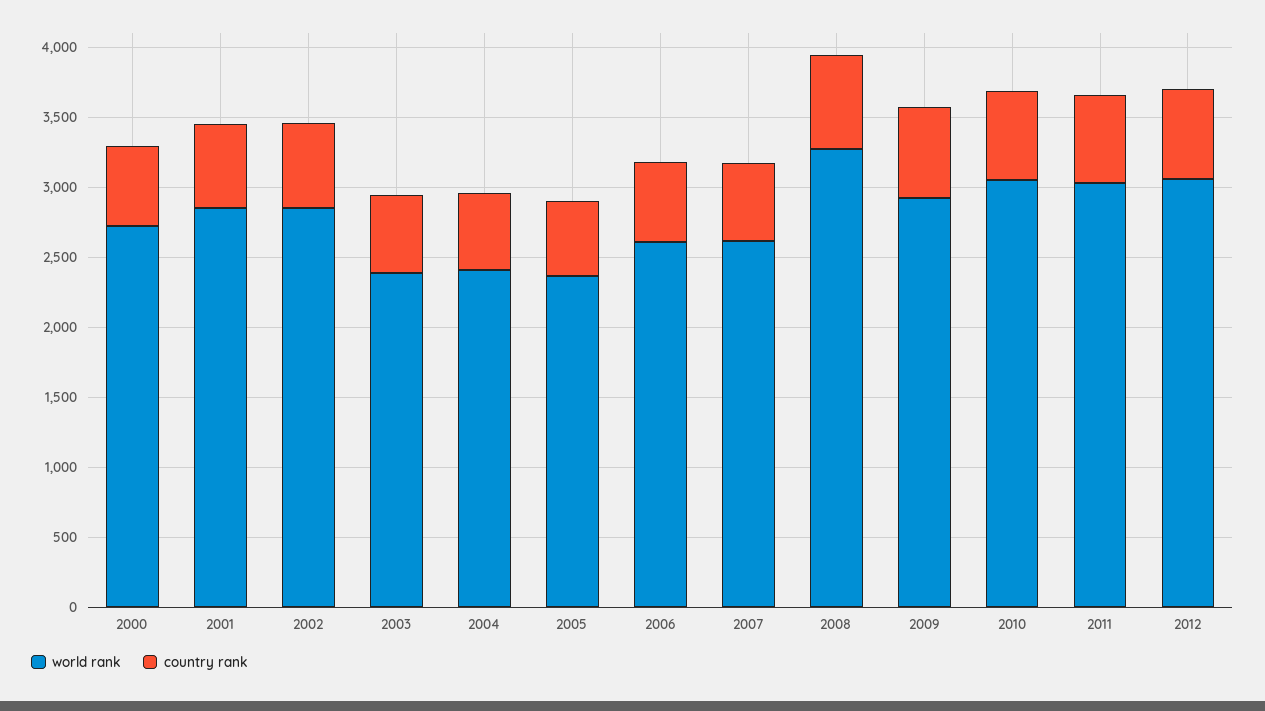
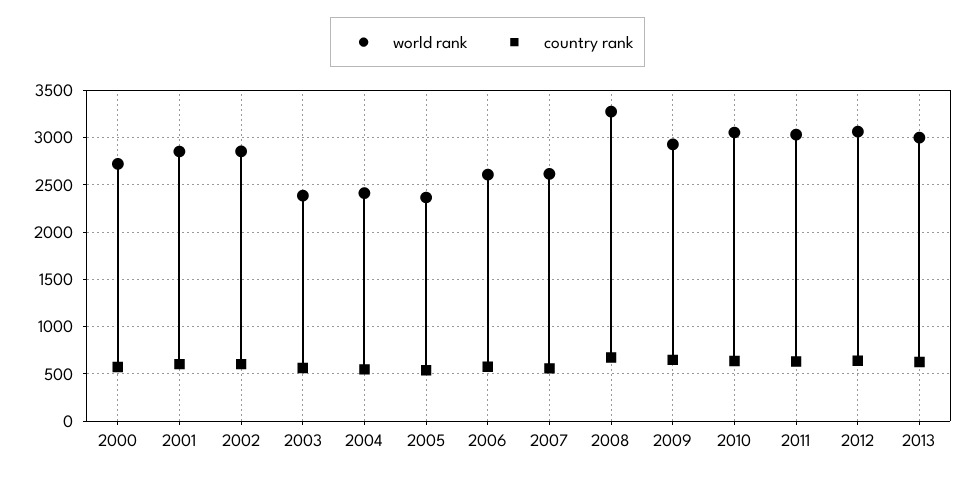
world rank, 2013: none -> 3000
country rank, 2013: none -> 600

